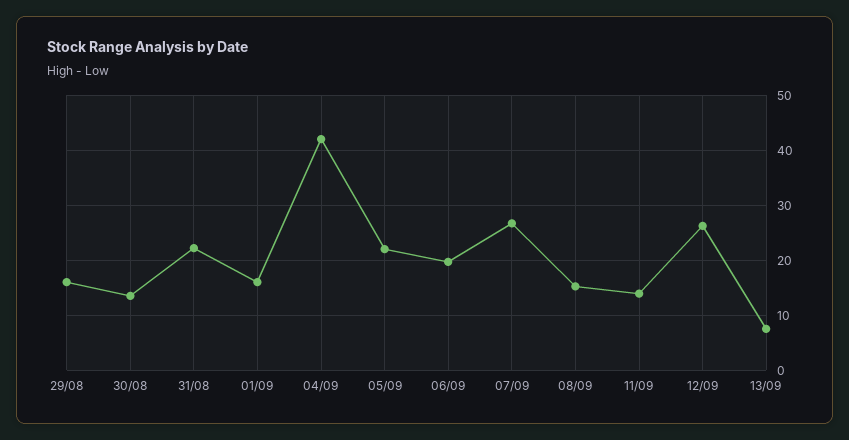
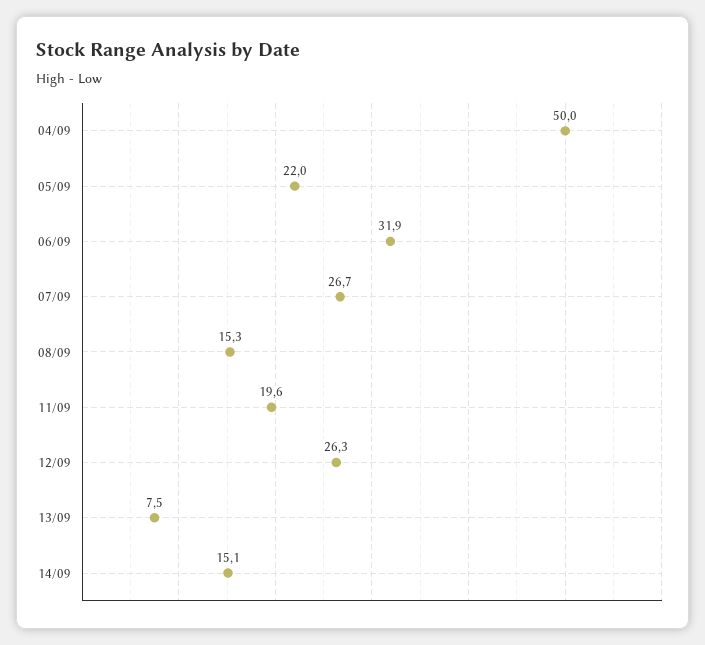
29/08: 16 -> none
30/08: 14 -> none
31/08: 22 -> none
01/09: 16 -> none
04/09: 42 -> 50
06/09: 20 -> 31.9
11/09: 14 -> 19.6
14/09: none -> 15.1

